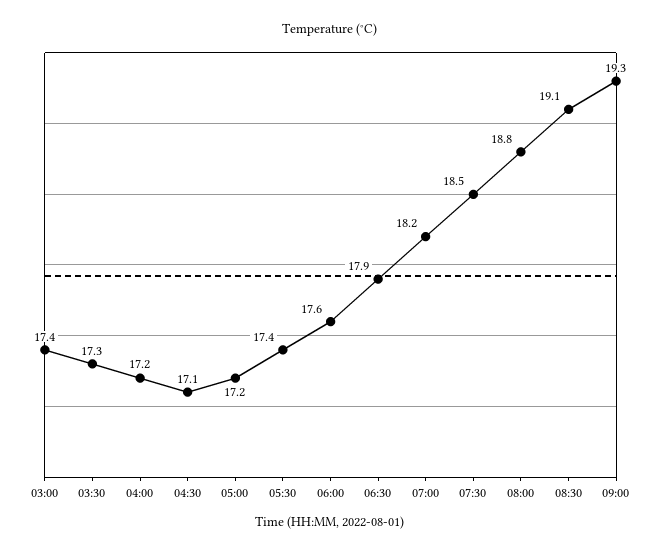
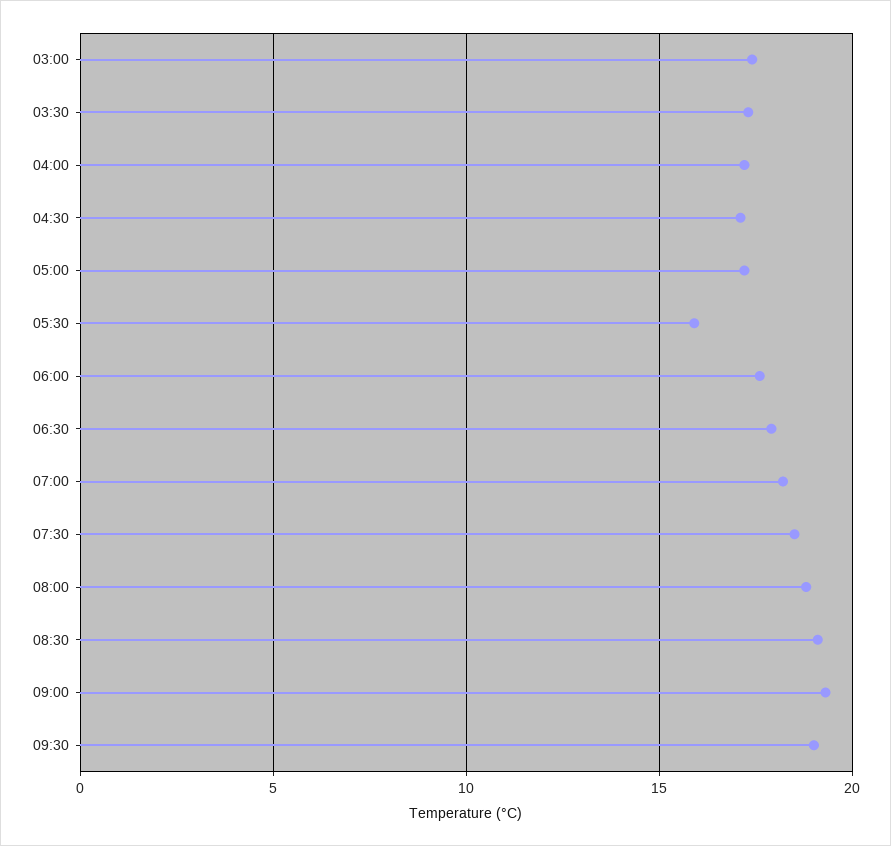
05:30: 17.4 -> 16
09:30: none -> 19

